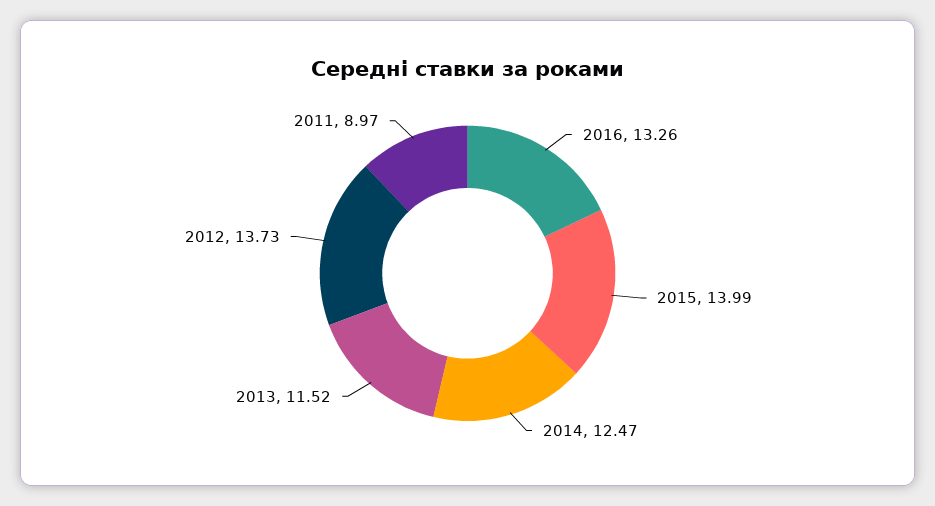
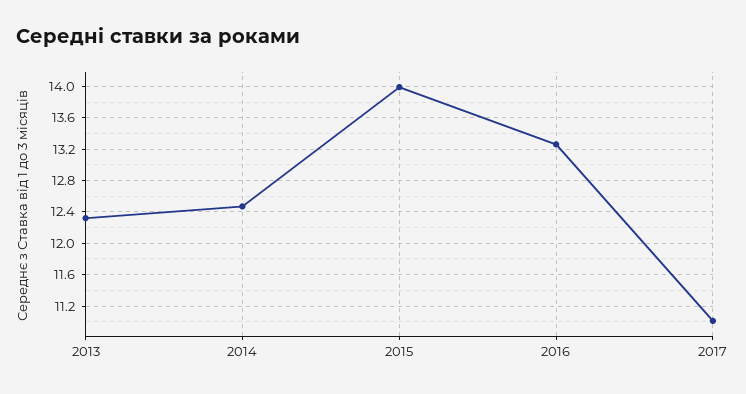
2013: 11.52 -> 12.3
2012: 13.73 -> none
2011: 8.97 -> none
2017: none -> 11

